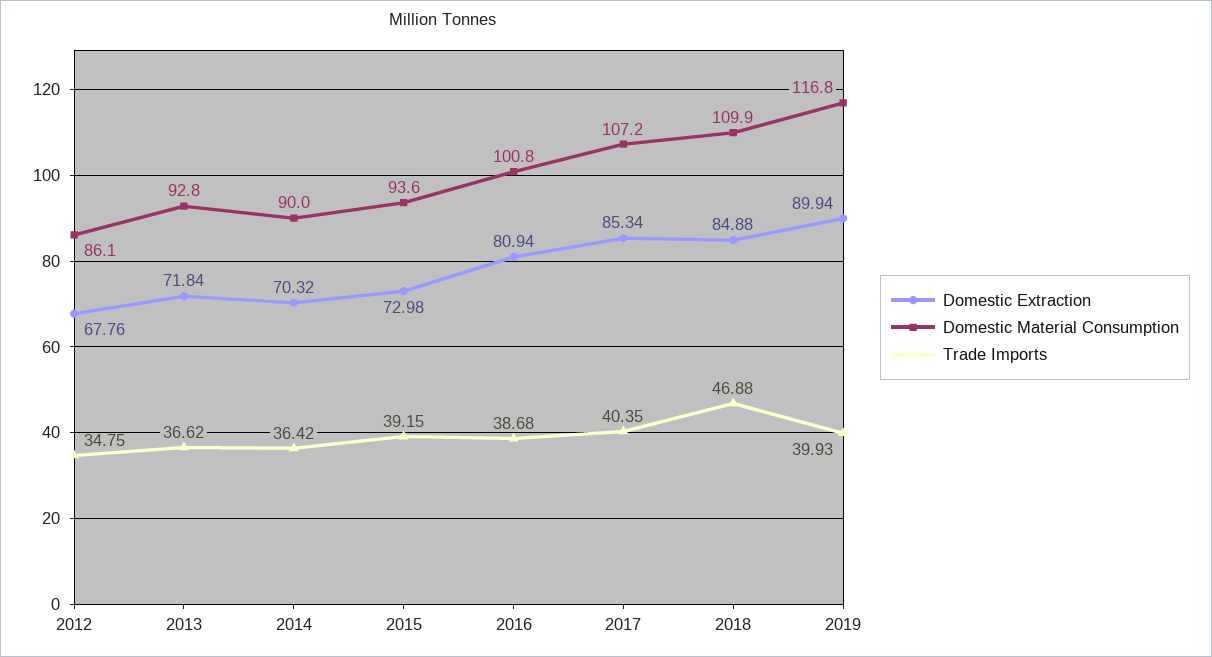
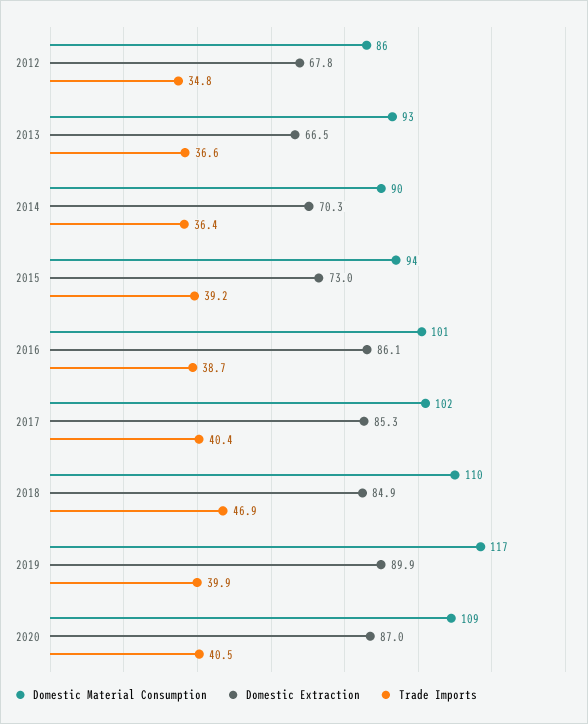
Domestic Extraction, 2013: 71.84 -> 66.5
Domestic Extraction, 2016: 80.94 -> 86.1
Domestic Material Consumption, 2017: 107.2 -> 102
Domestic Material Consumption, 2020: none -> 109
Domestic Extraction, 2020: none -> 87
Trade Imports, 2020: none -> 40.5

